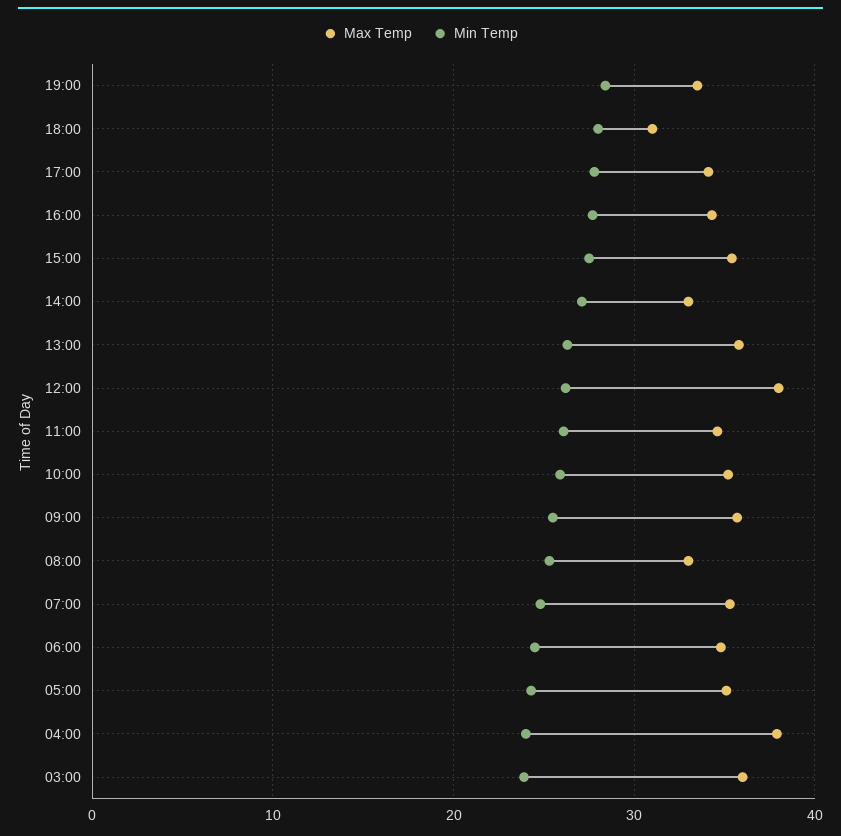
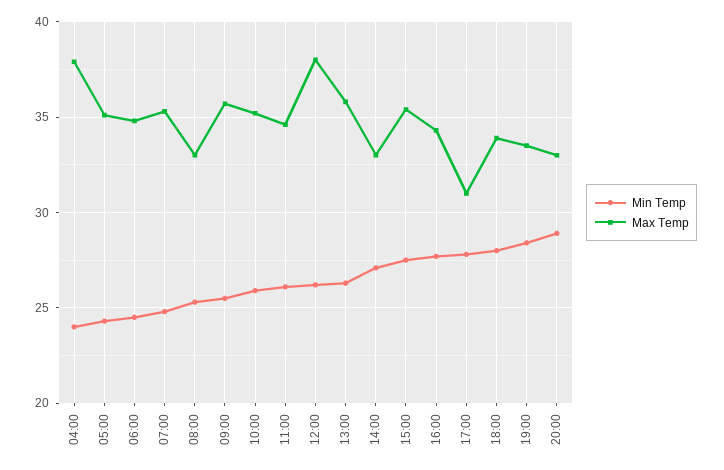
Max Temp, 18:00: 31 -> 34
Max Temp, 17:00: 34 -> 31
Max Temp, 03:00: 36 -> none
Min Temp, 03:00: 24 -> none
Min Temp, 20:00: none -> 29
Max Temp, 20:00: none -> 33

